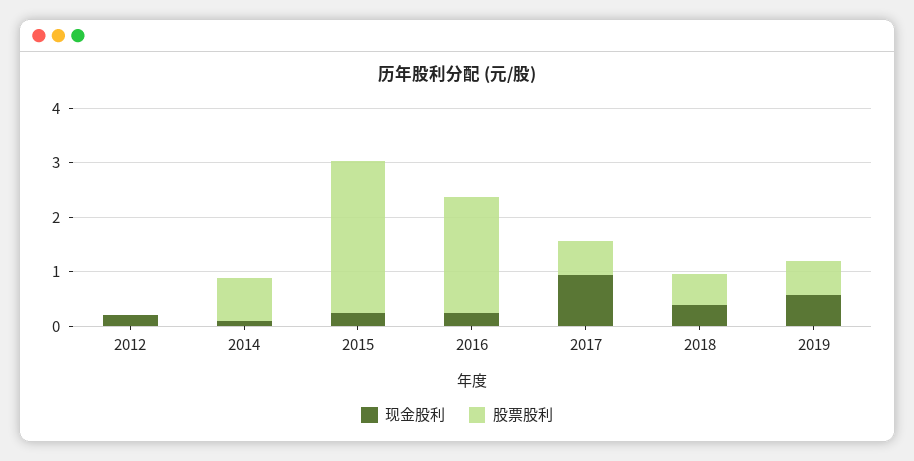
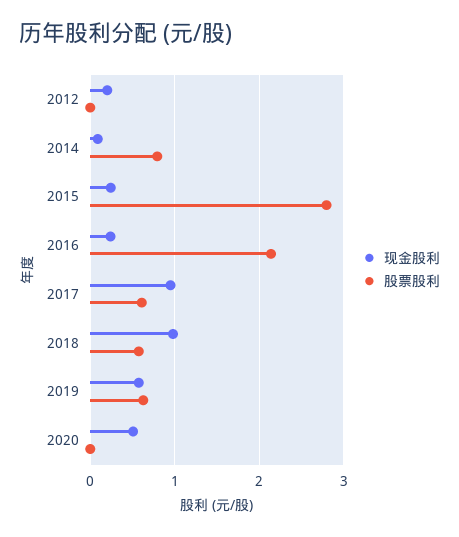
现金股利, 2018: 0.4 -> 1
现金股利, 2020: none -> 0.5
股票股利, 2020: none -> 0

